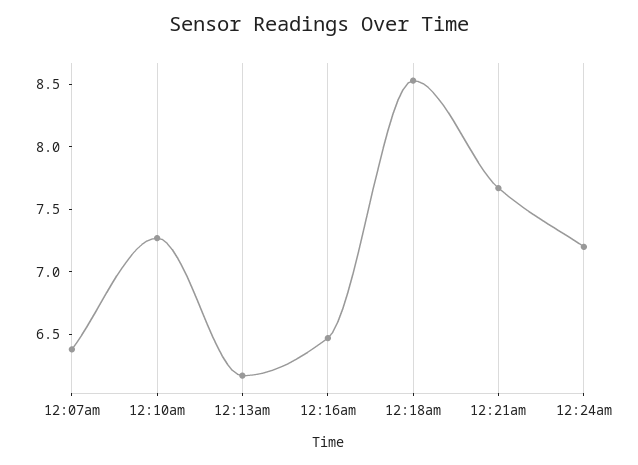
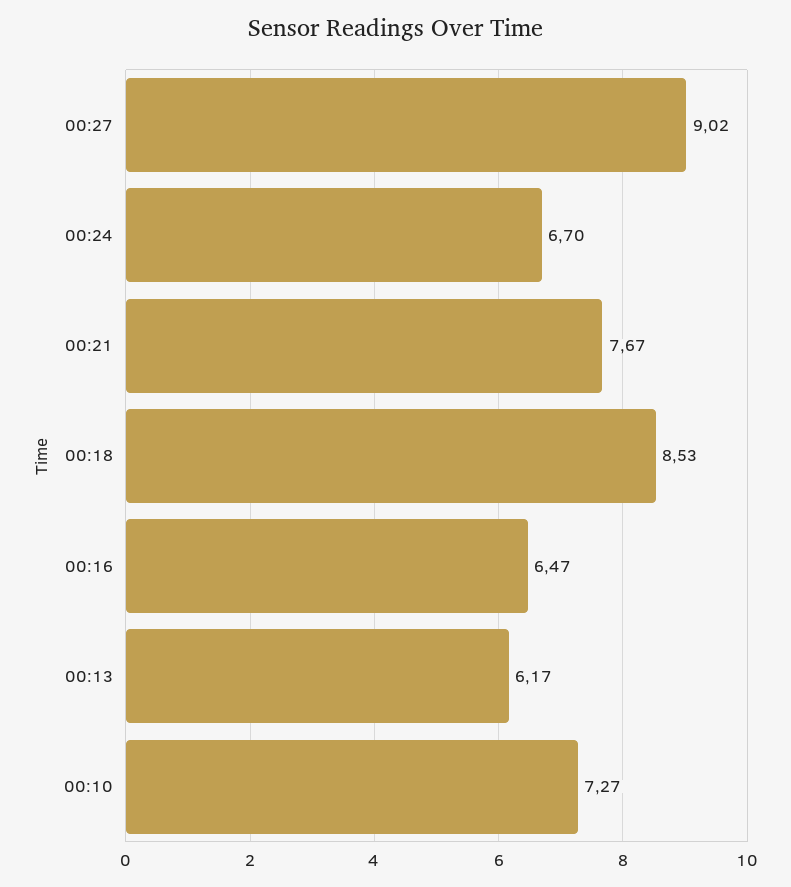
12:07am: 6.4 -> none
12:24am: 7.2 -> 6.7
00:27: none -> 9.02

